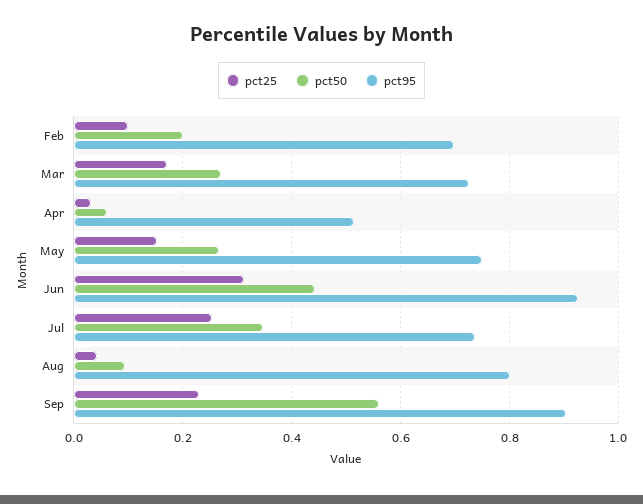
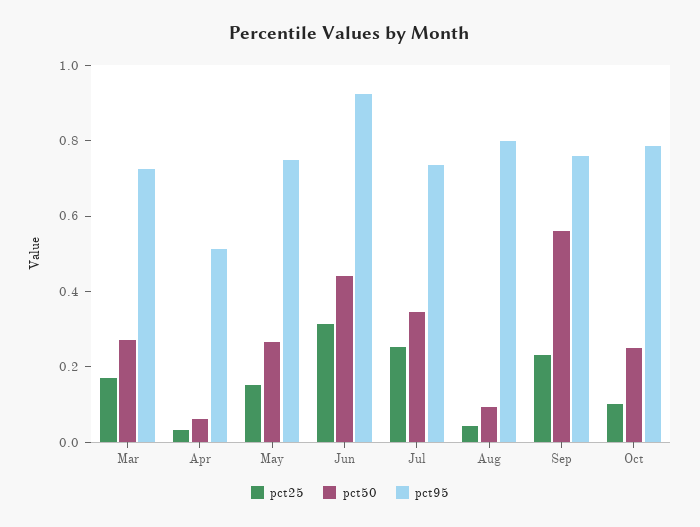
pct25, Feb: 0.1 -> none
pct50, Feb: 0.2 -> none
pct95, Feb: 0.7 -> none
pct95, Sep: 0.9 -> 0.75
pct25, Oct: none -> 0.1
pct50, Oct: none -> 0.25
pct95, Oct: none -> 0.8

